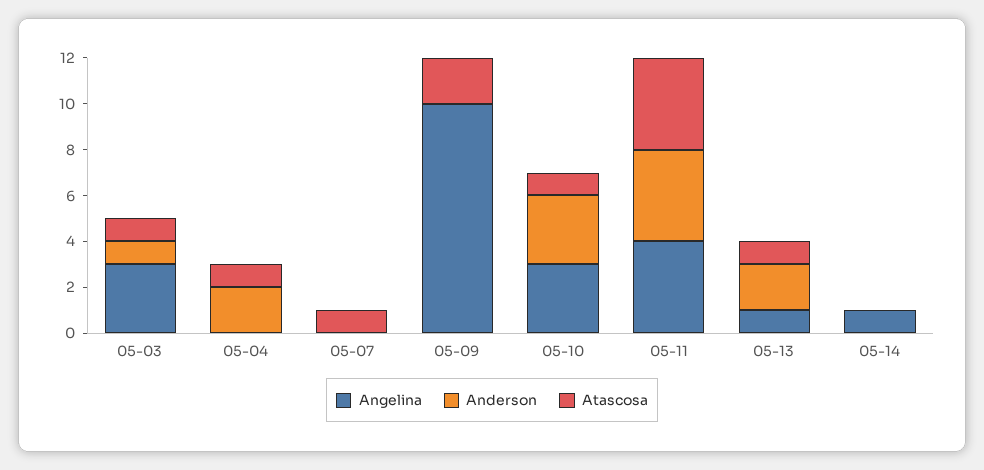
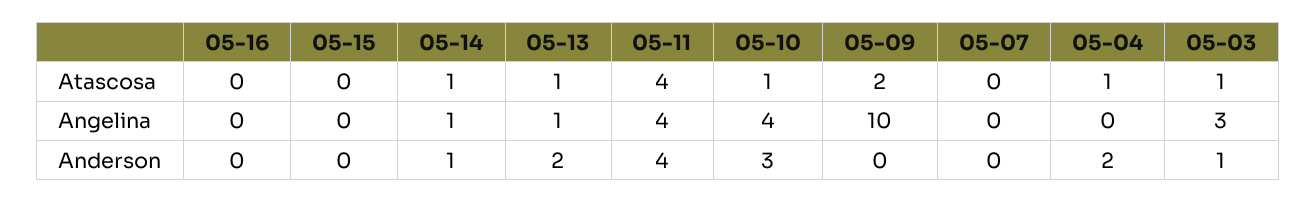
Atascosa, 05-07: 1 -> 0
Angelina, 05-10: 3 -> 4
Anderson, 05-14: 0 -> 1
Atascosa, 05-14: 0 -> 1
Atascosa, 05-16: none -> 0
Atascosa, 05-15: none -> 0
Angelina, 05-16: none -> 0
Angelina, 05-15: none -> 0
Anderson, 05-16: none -> 0
Anderson, 05-15: none -> 0

